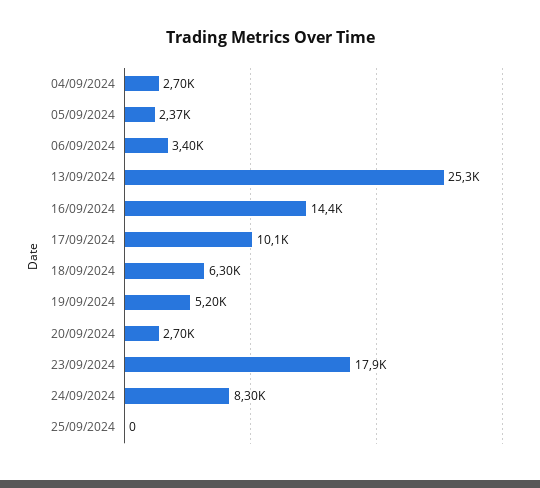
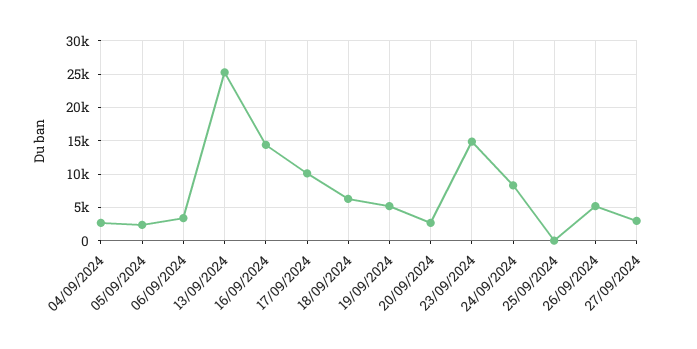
23/09/2024: 17900 -> 15000
26/09/2024: none -> 5000
27/09/2024: none -> 3000

